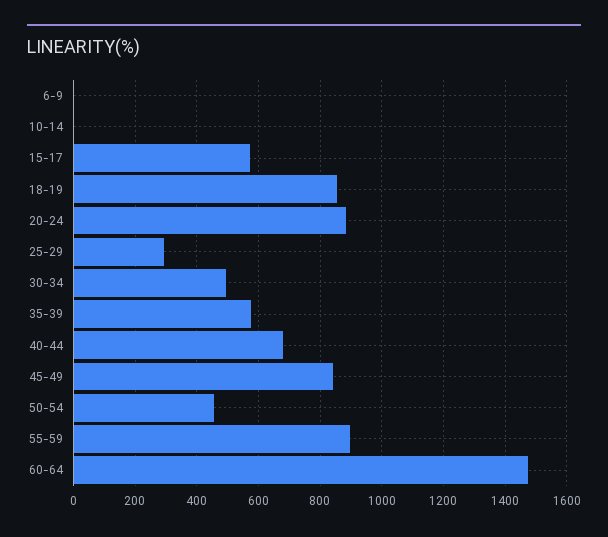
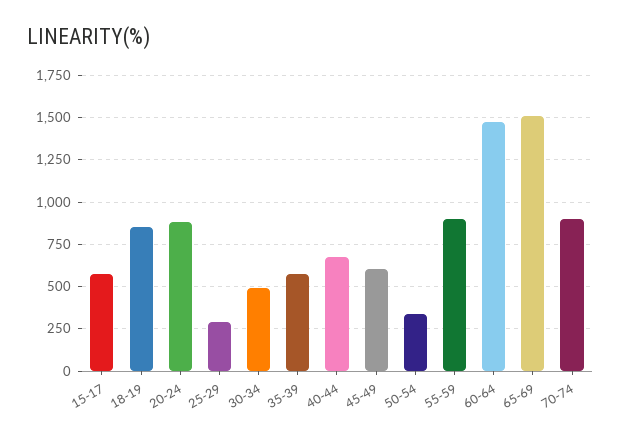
6-9: 0 -> none
10-14: 0 -> none
45-49: 840 -> 600
50-54: 460 -> 350
65-69: none -> 1500
70-74: none -> 900

